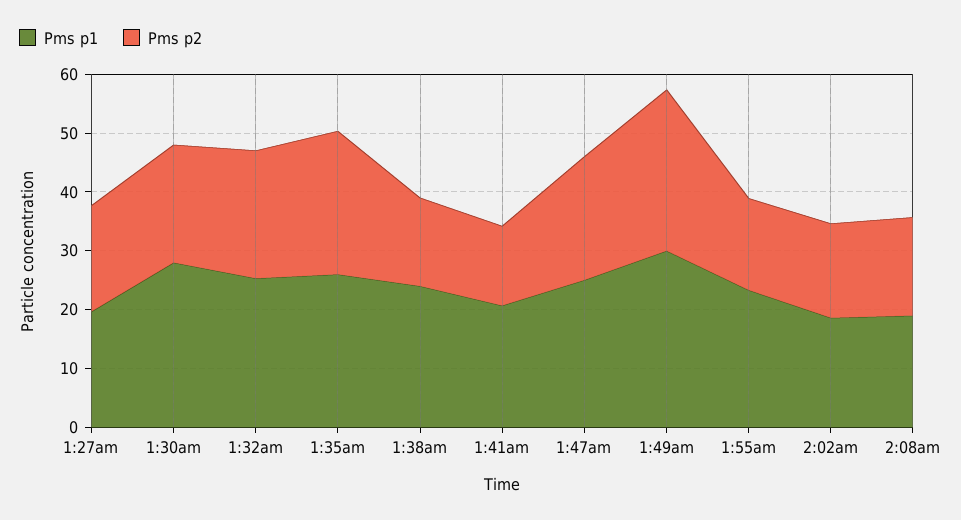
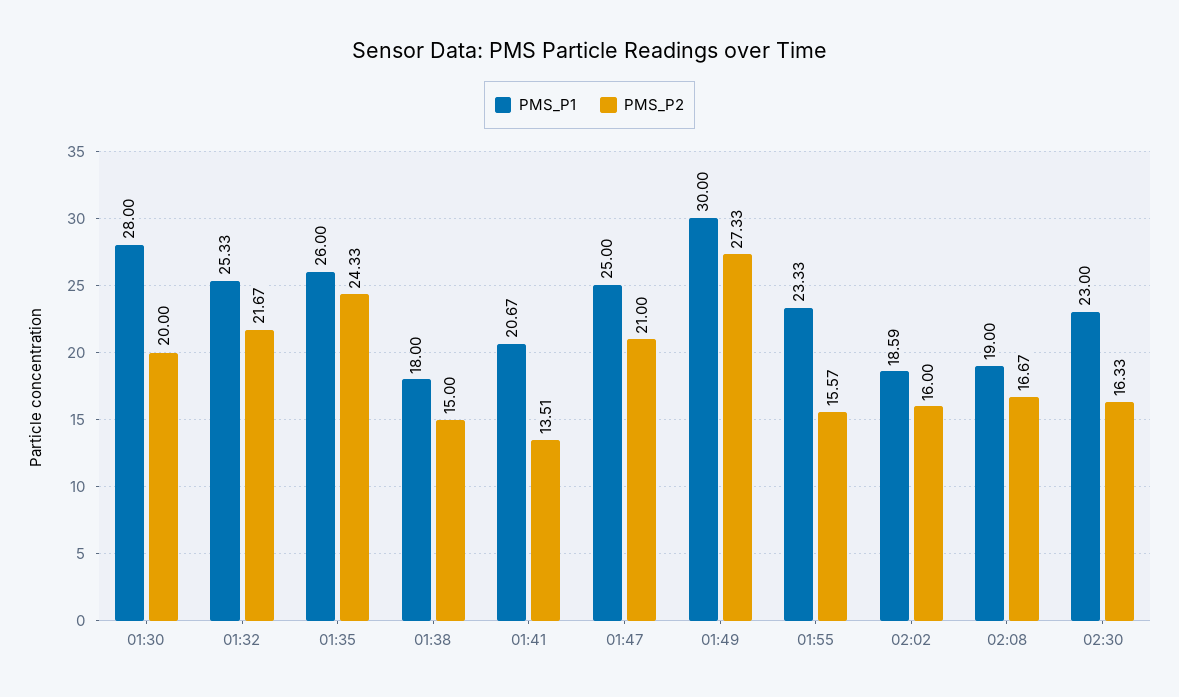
Pms p1, 1:27am: 20 -> none
Pms p2, 1:27am: 18 -> none
Pms p1, 1:38am: 24 -> 18
Pms p1, 02:30: none -> 23
Pms p2, 02:30: none -> 16.33

